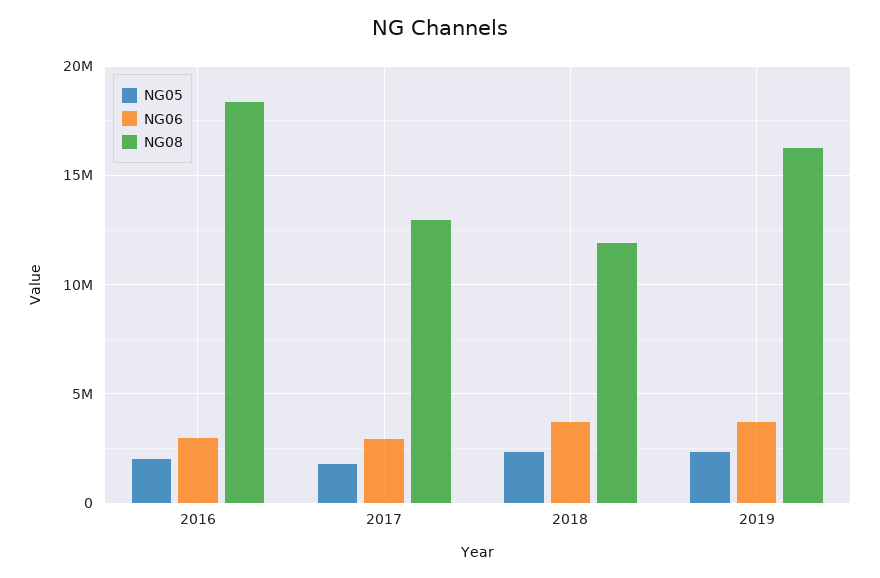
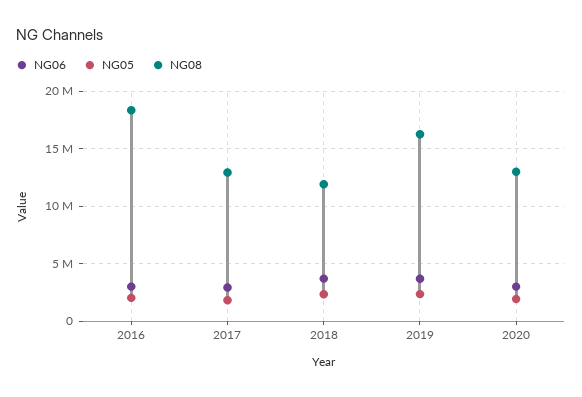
NG06, 2020: none -> 3000000
NG05, 2020: none -> 2000000
NG08, 2020: none -> 13000000

